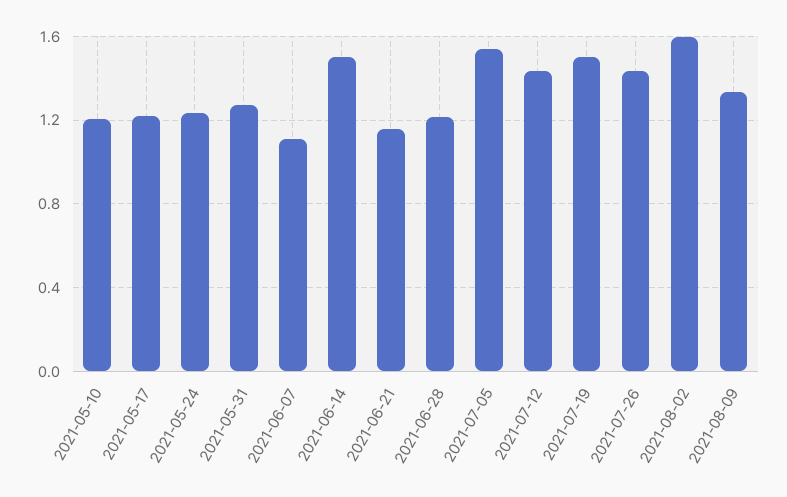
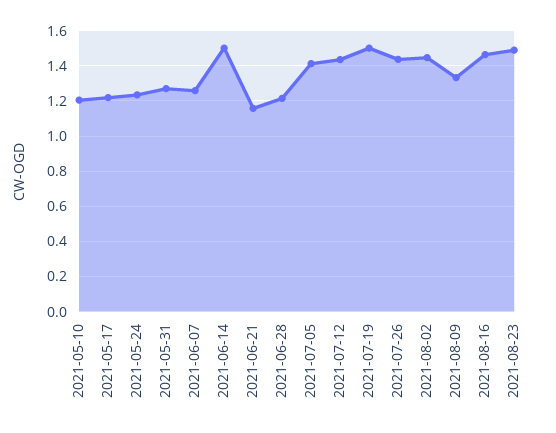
2021-06-07: 1.1 -> 1.25
2021-07-05: 1.55 -> 1.4
2021-08-02: 1.6 -> 1.45
2021-08-16: none -> 1.45
2021-08-23: none -> 1.5

